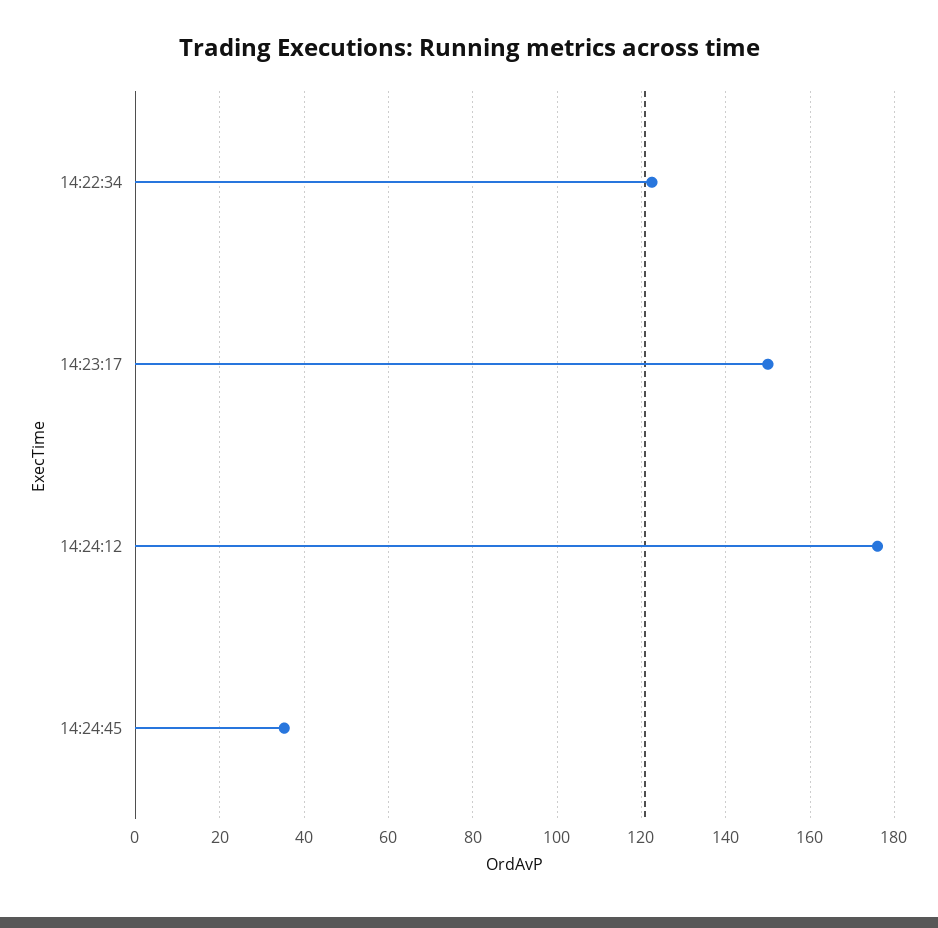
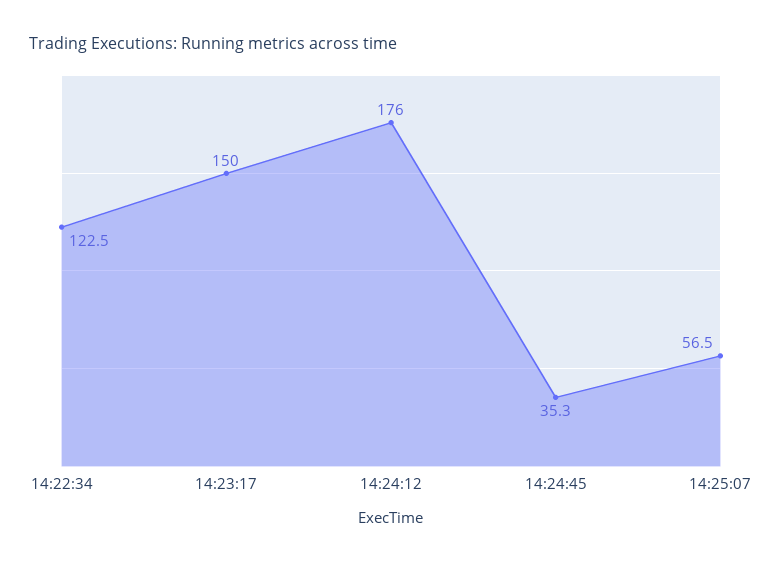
14:25:07: none -> 56.5

